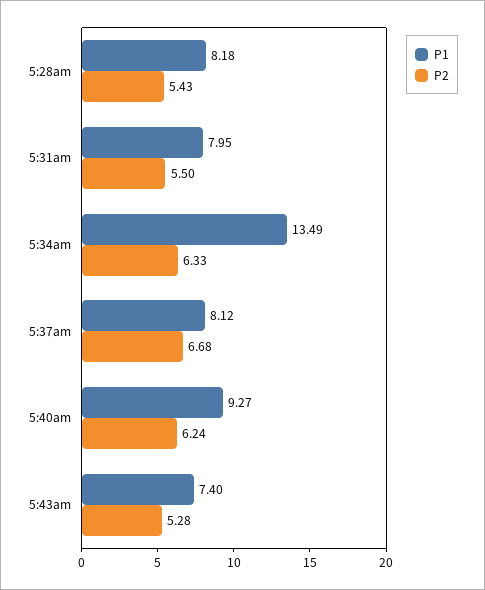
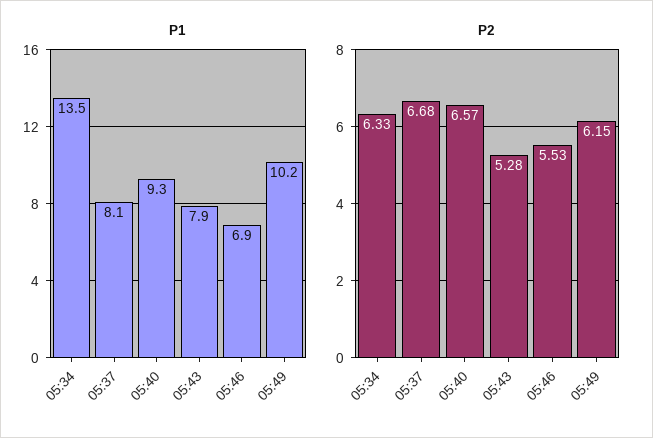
P1, 5:28am: 8.18 -> none
P2, 5:28am: 5.43 -> none
P1, 5:31am: 7.95 -> none
P2, 5:31am: 5.5 -> none
P2, 5:40am: 6.24 -> 6.57
P1, 5:43am: 7.4 -> 7.9
P1, 05:46: none -> 6.9
P1, 05:49: none -> 10.2
P2, 05:46: none -> 5.53
P2, 05:49: none -> 6.15

